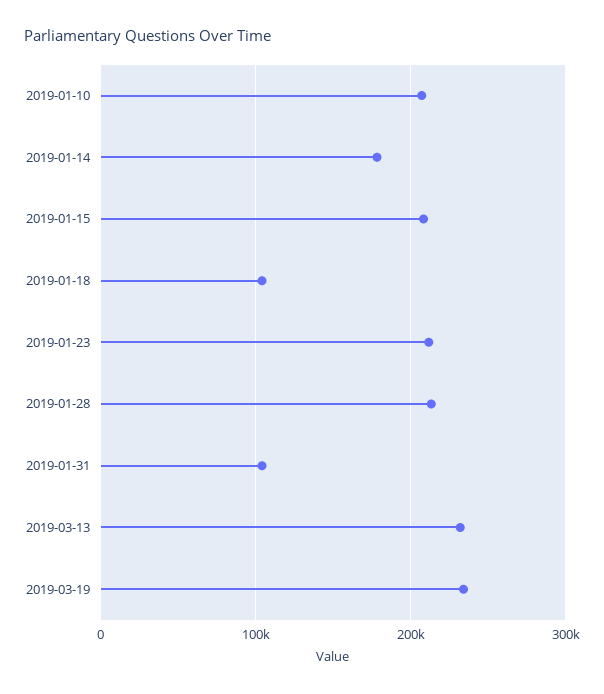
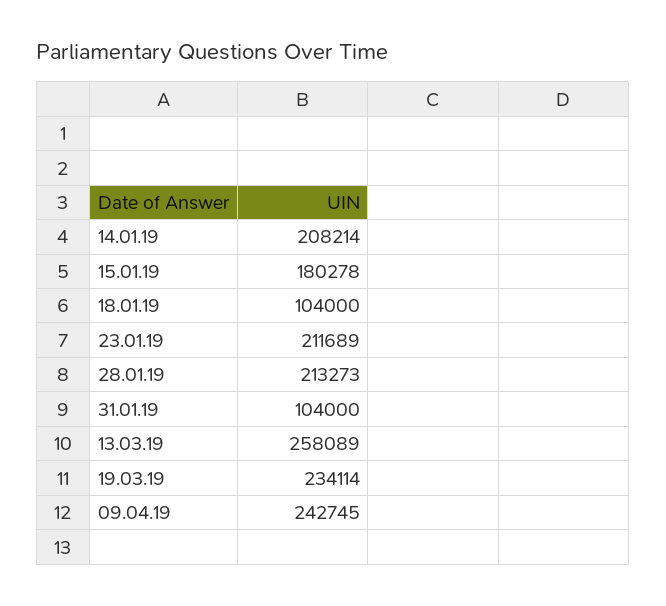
2019-01-10: 210000 -> none
2019-01-14: 180000 -> 208214
2019-01-15: 210000 -> 180278
2019-03-13: 230000 -> 258089
09.04.19: none -> 242745

